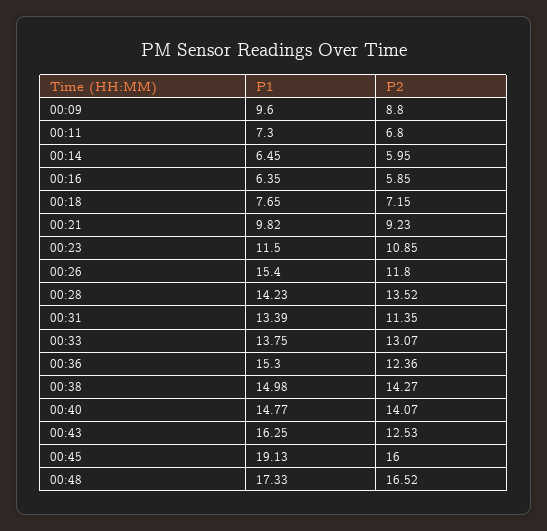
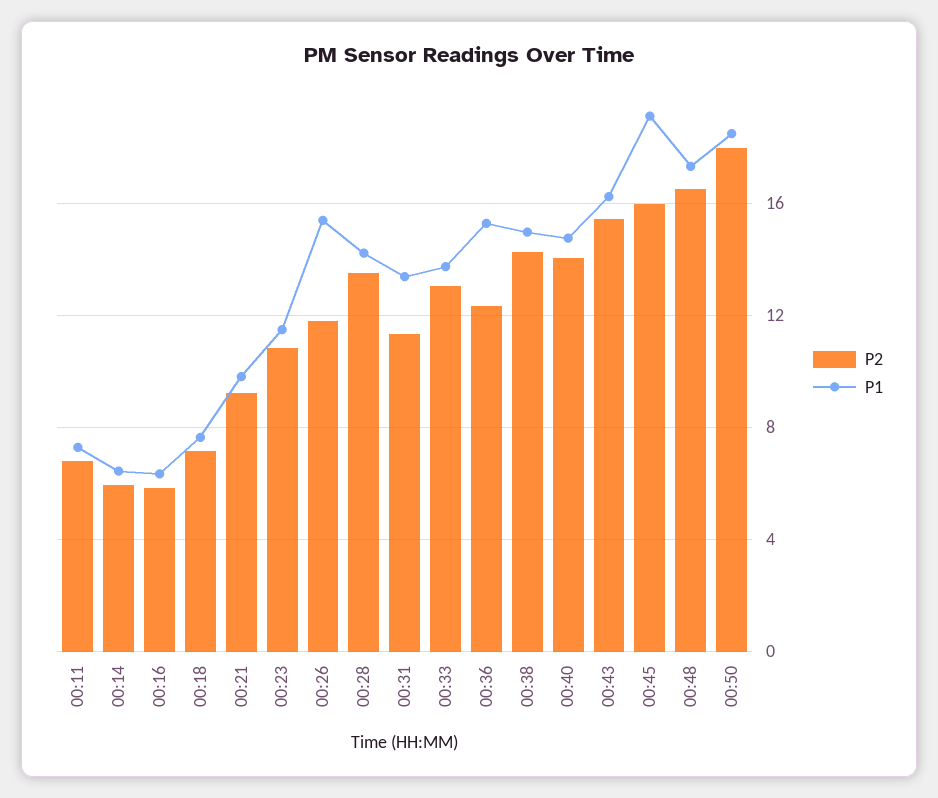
P1, 00:09: 9.6 -> none
P2, 00:09: 8.8 -> none
P2, 00:43: 12.53 -> 15.5
P2, 00:50: none -> 18
P1, 00:50: none -> 18.5

